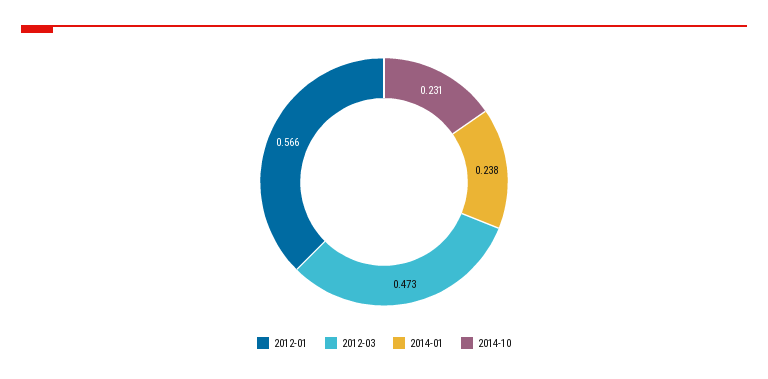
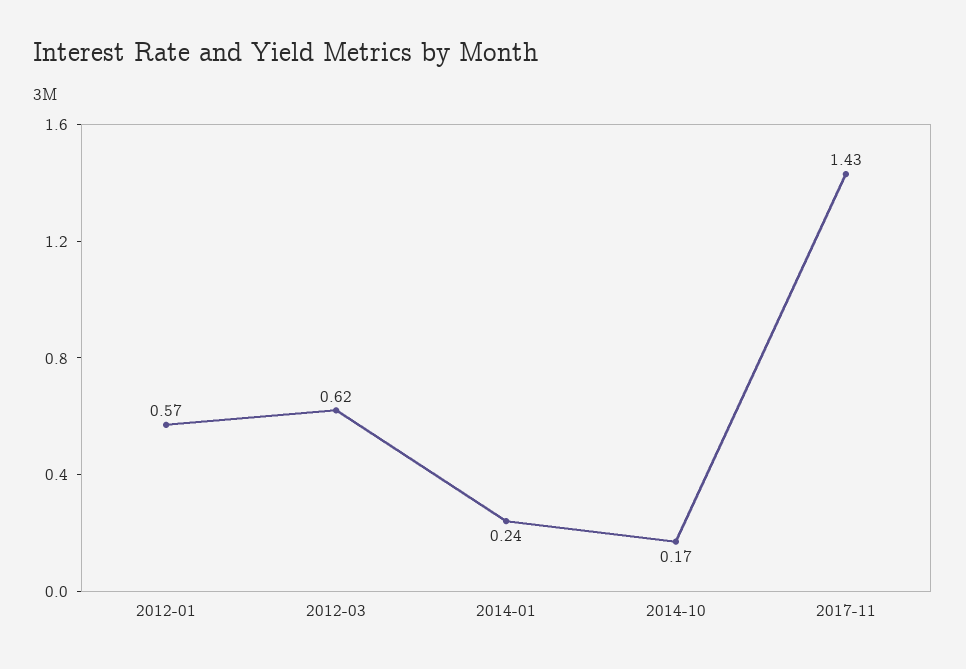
2012-03: 0.473 -> 0.62
2014-10: 0.231 -> 0.17
2017-11: none -> 1.43

